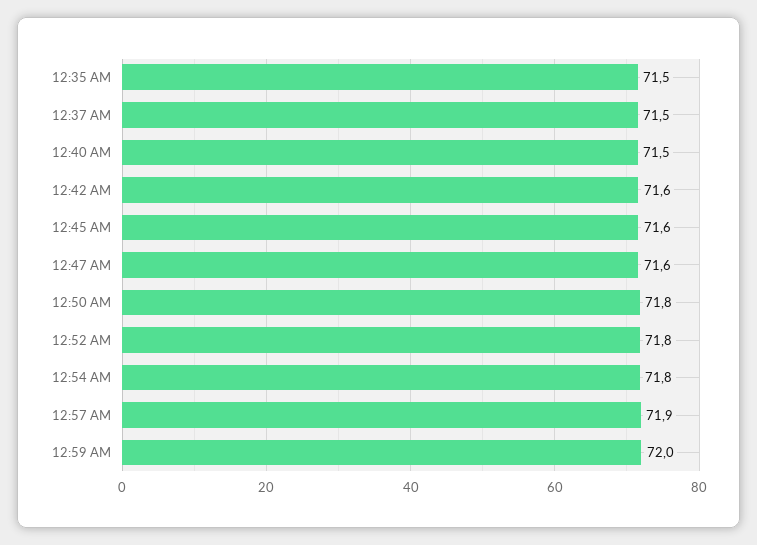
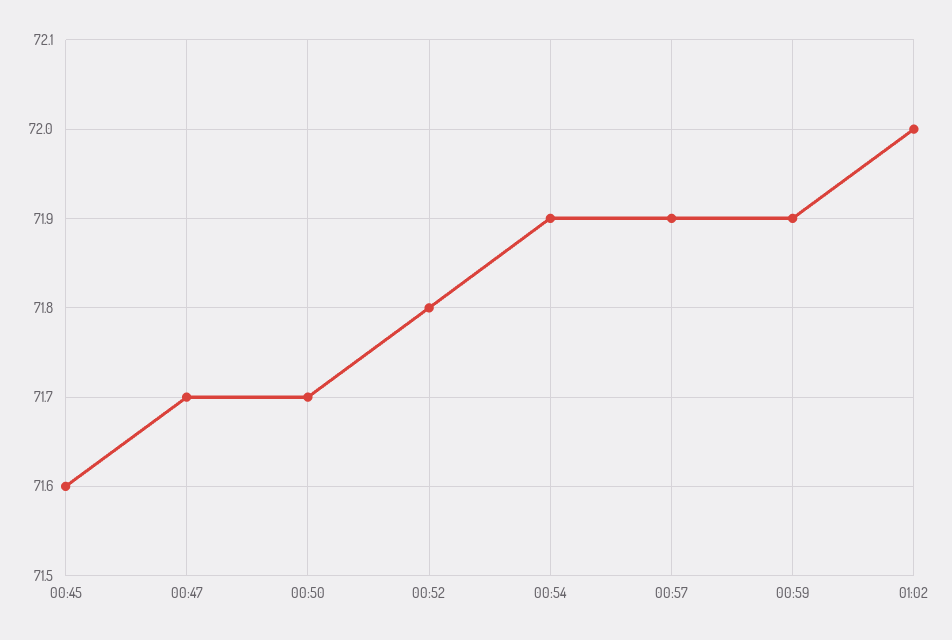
12:35 AM: 71.5 -> none
12:37 AM: 71.5 -> none
12:40 AM: 71.5 -> none
12:42 AM: 71.6 -> none
12:47 AM: 71.6 -> 71.7
12:50 AM: 71.8 -> 71.7
12:54 AM: 71.8 -> 71.9
12:59 AM: 72 -> 71.9
01:02: none -> 72

